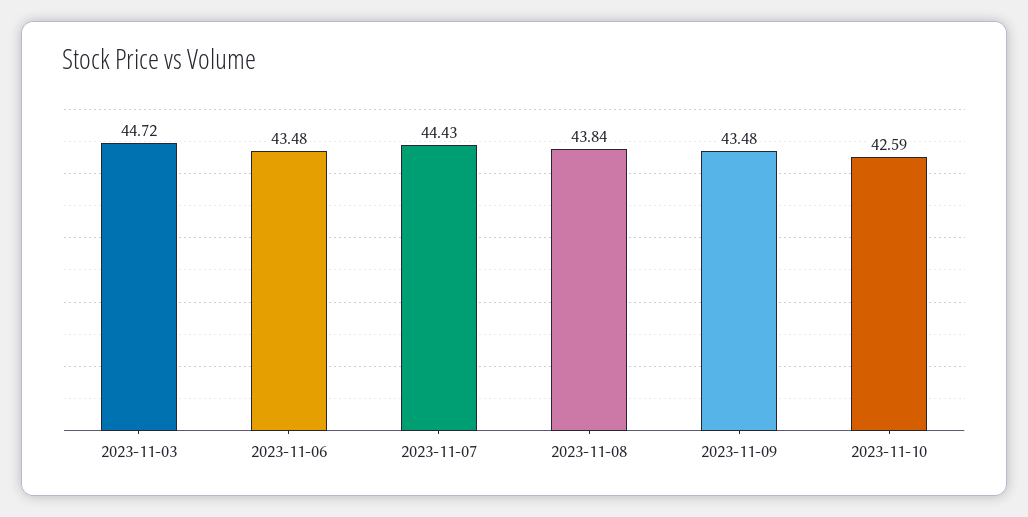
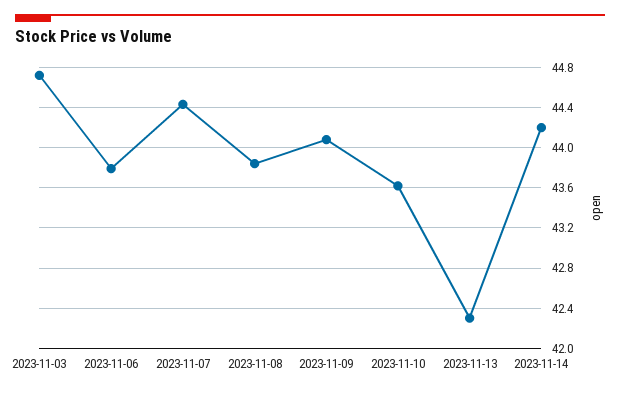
2023-11-06: 43.48 -> 43.8
2023-11-09: 43.48 -> 44.1
2023-11-10: 42.59 -> 43.6
2023-11-13: none -> 42.3
2023-11-14: none -> 44.2

